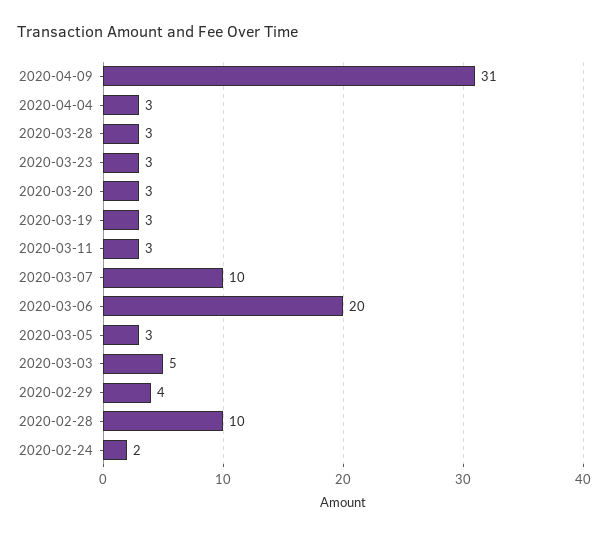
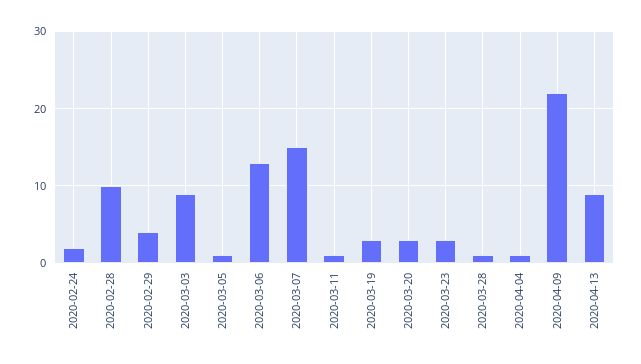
2020-04-09: 31 -> 22
2020-04-04: 3 -> 1
2020-03-28: 3 -> 1
2020-03-11: 3 -> 1
2020-03-07: 10 -> 15
2020-03-06: 20 -> 13
2020-03-05: 3 -> 1
2020-03-03: 5 -> 9
2020-04-13: none -> 9

